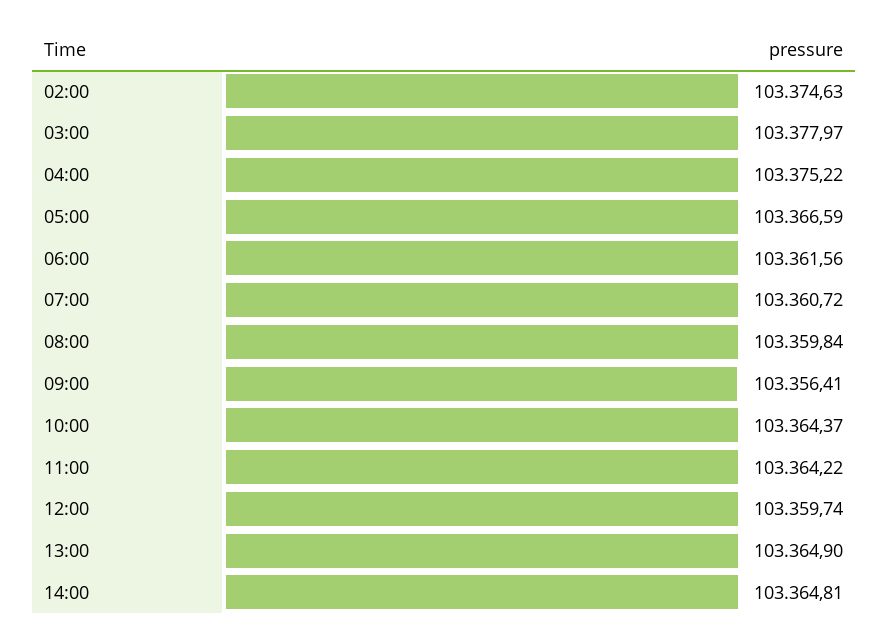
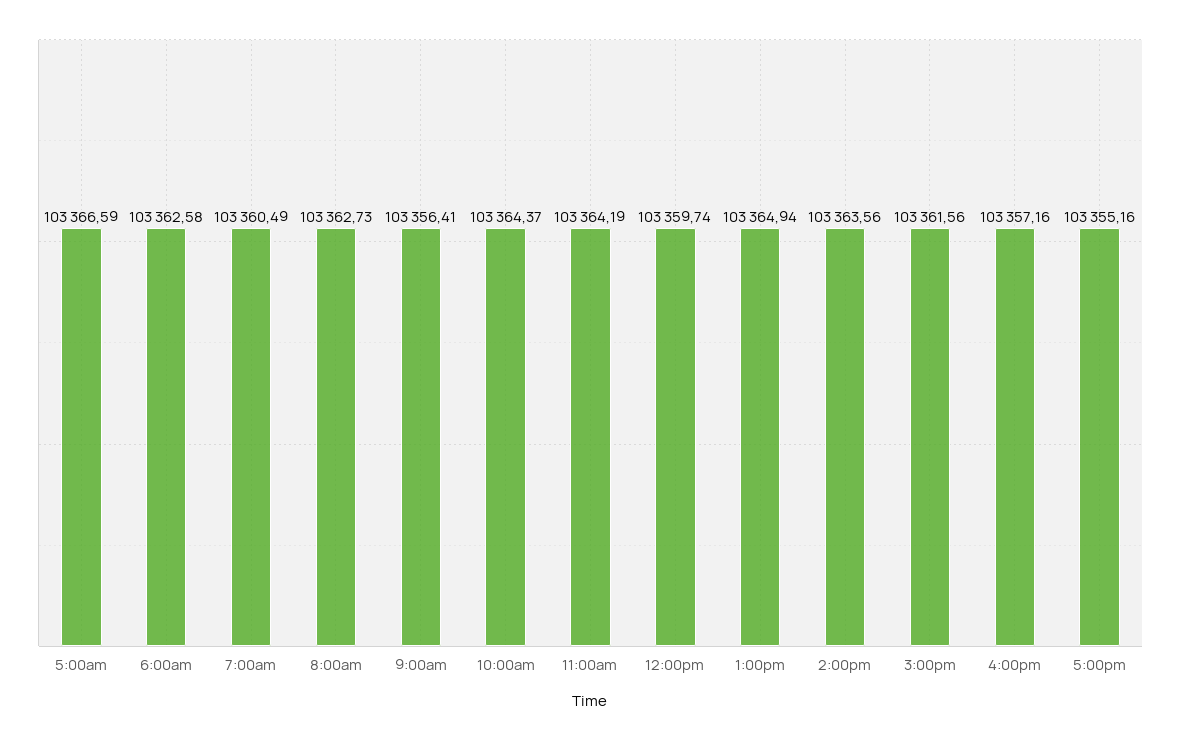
02:00: 103374.63 -> none
03:00: 103377.97 -> none
04:00: 103375.22 -> none
06:00: 103361.56 -> 103362.58
07:00: 103360.72 -> 103360.49
08:00: 103359.84 -> 103362.73
11:00: 103364.22 -> 103364.19
13:00: 103364.9 -> 103364.94
14:00: 103364.81 -> 103363.56
3:00pm: none -> 103361.56
4:00pm: none -> 103357.16
5:00pm: none -> 103355.16

